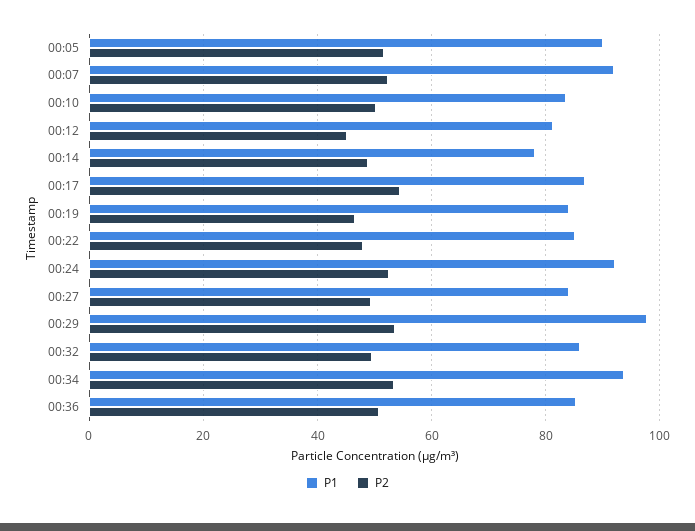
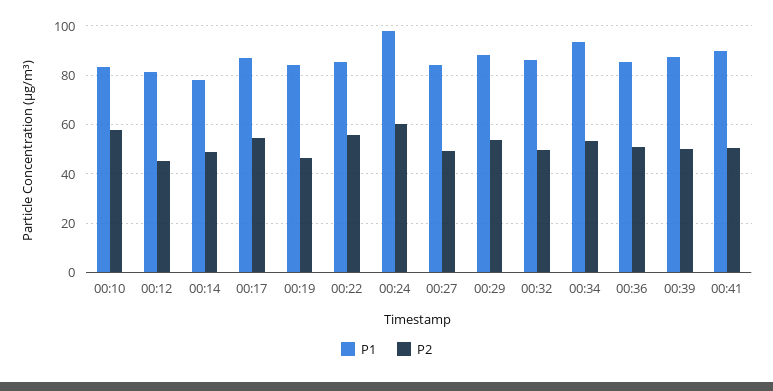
P1, 00:05: 90 -> none
P2, 00:05: 52 -> none
P1, 00:07: 92 -> none
P2, 00:07: 52 -> none
P2, 00:10: 50 -> 57.5
P2, 00:22: 48 -> 55
P1, 00:24: 92 -> 97.5
P2, 00:24: 52 -> 60
P1, 00:29: 98 -> 87.5
P1, 00:39: none -> 87.5
P2, 00:39: none -> 50
P1, 00:41: none -> 90
P2, 00:41: none -> 50

